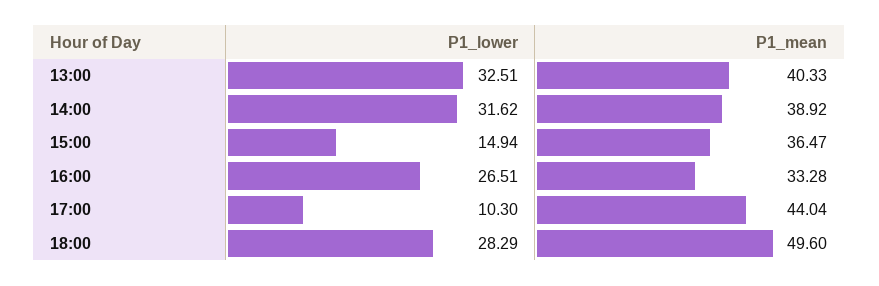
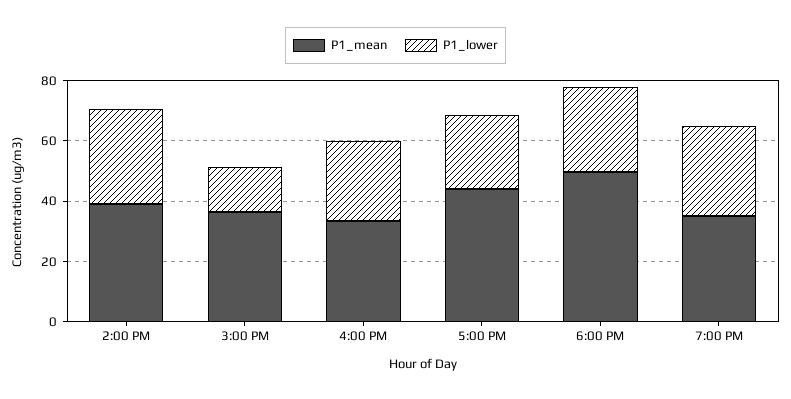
P1_lower, 13:00: 32.51 -> none
P1_mean, 13:00: 40.33 -> none
P1_lower, 17:00: 10.3 -> 25
P1_mean, 7:00 PM: none -> 35
P1_lower, 7:00 PM: none -> 30

